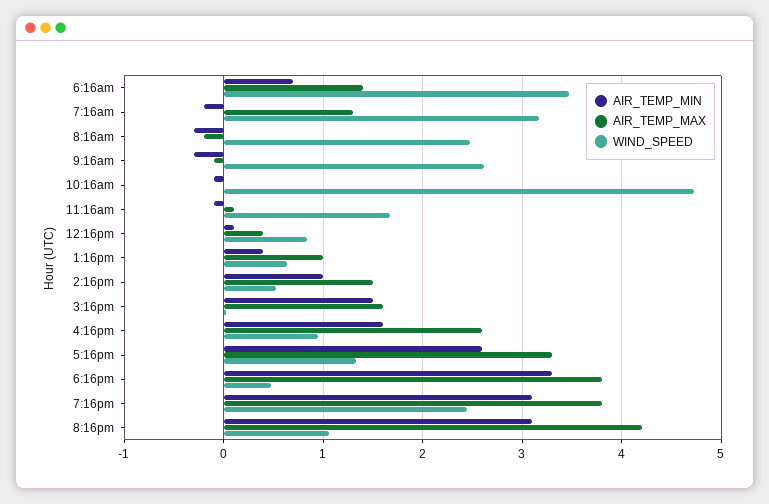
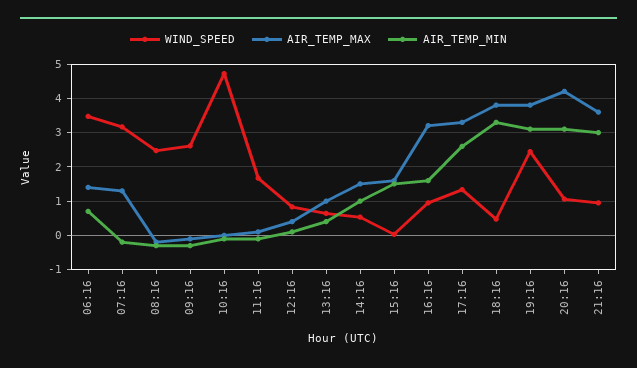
AIR_TEMP_MAX, 4:16pm: 2.6 -> 3.2
WIND_SPEED, 21:16: none -> 1
AIR_TEMP_MAX, 21:16: none -> 3.6
AIR_TEMP_MIN, 21:16: none -> 3

